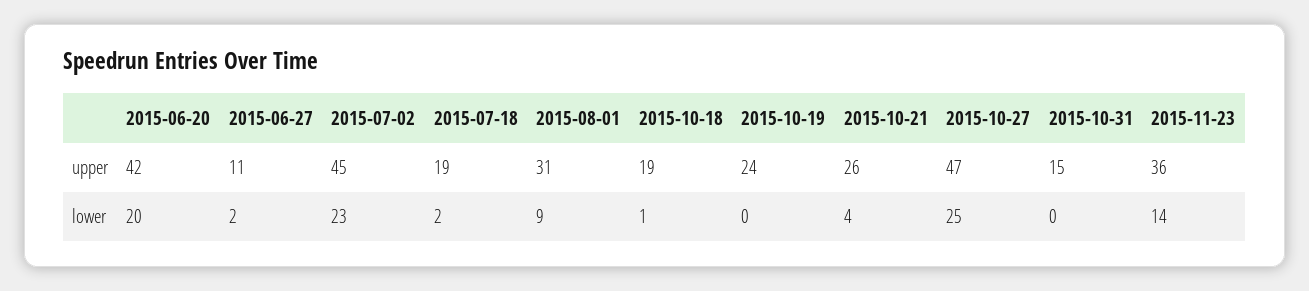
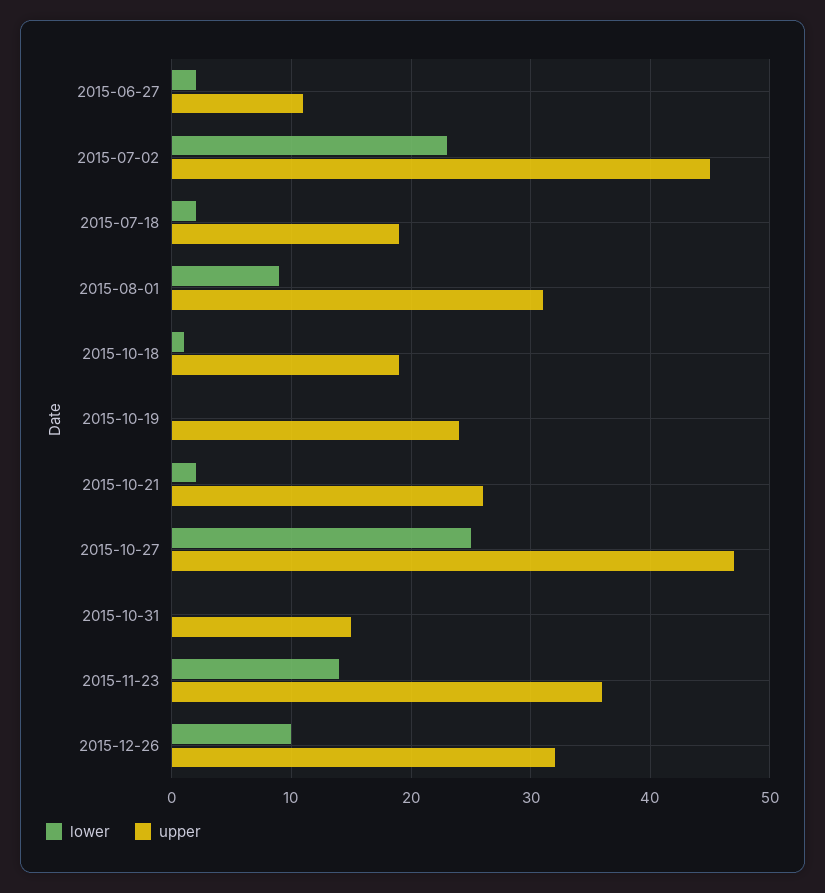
upper, 2015-06-20: 42 -> none
lower, 2015-06-20: 20 -> none
lower, 2015-10-21: 4 -> 2
lower, 2015-12-26: none -> 10
upper, 2015-12-26: none -> 32

